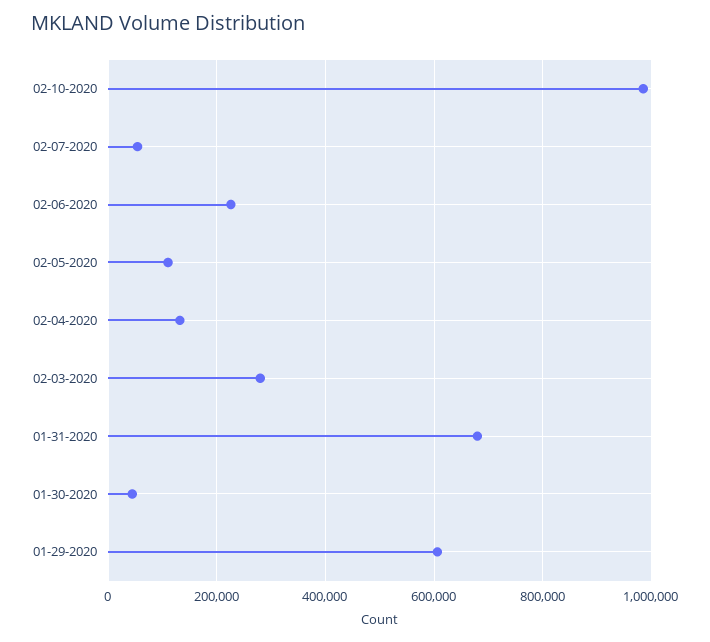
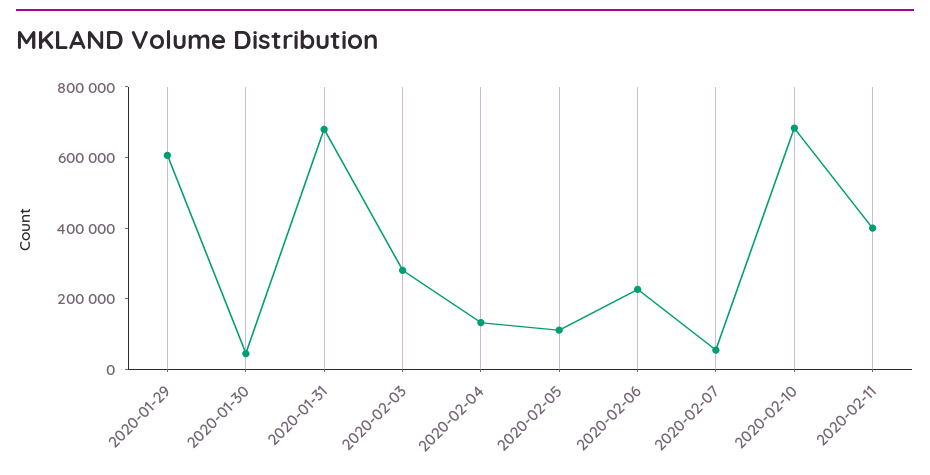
02-10-2020: 980000 -> 700000
2020-02-11: none -> 400000

